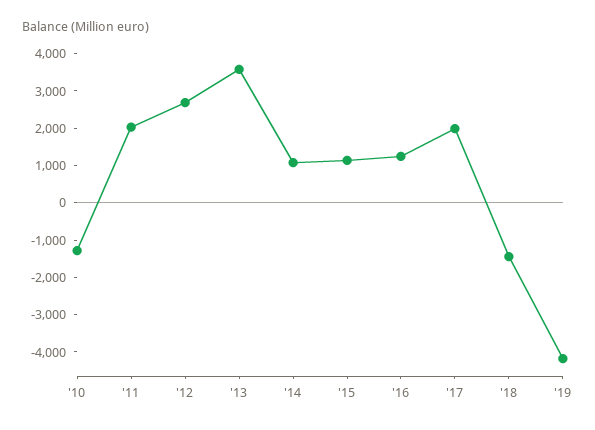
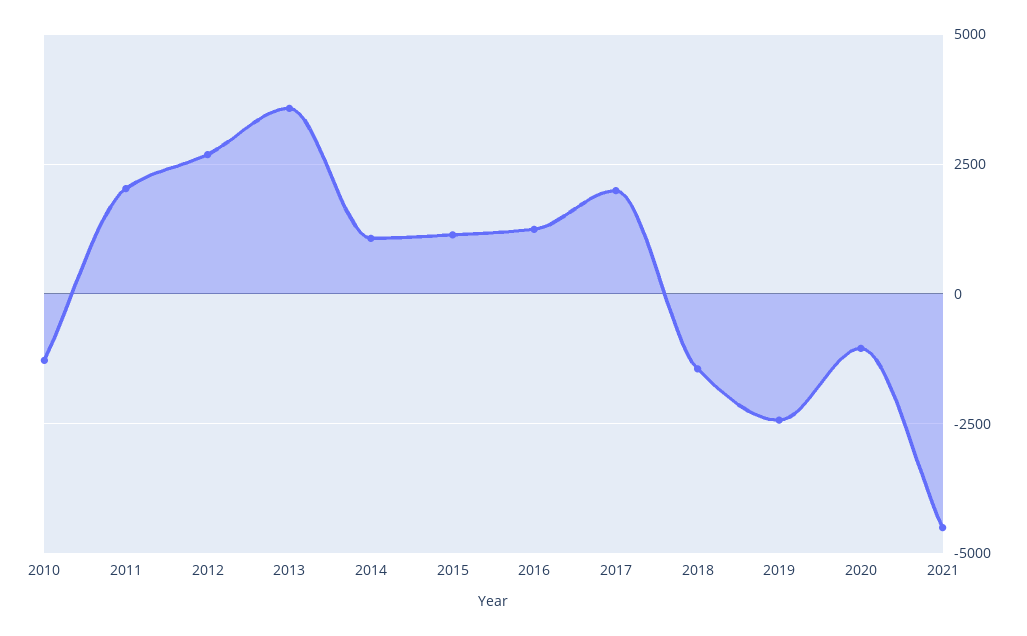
'19: -4250 -> -2500
2020: none -> -1000
2021: none -> -4500

